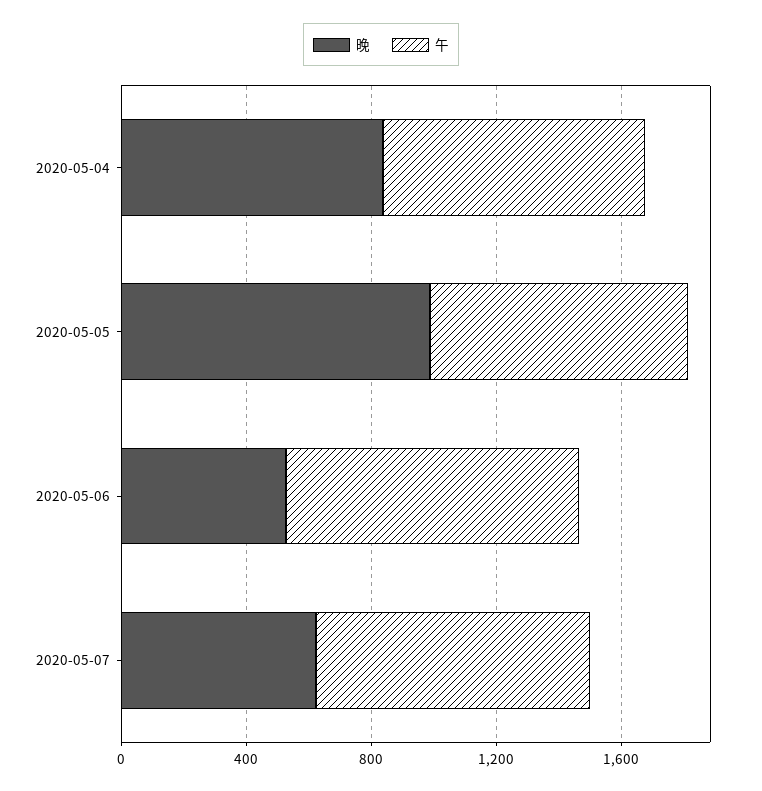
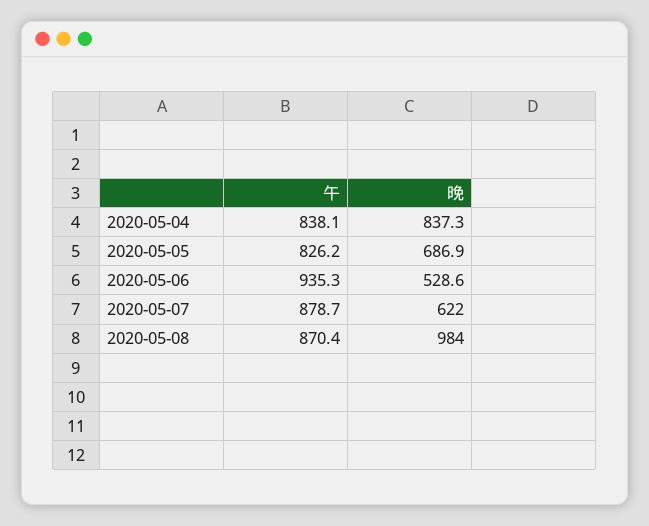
晚, 2020-05-05: 1000 -> 686.9
午, 2020-05-08: none -> 870.4
晚, 2020-05-08: none -> 984

